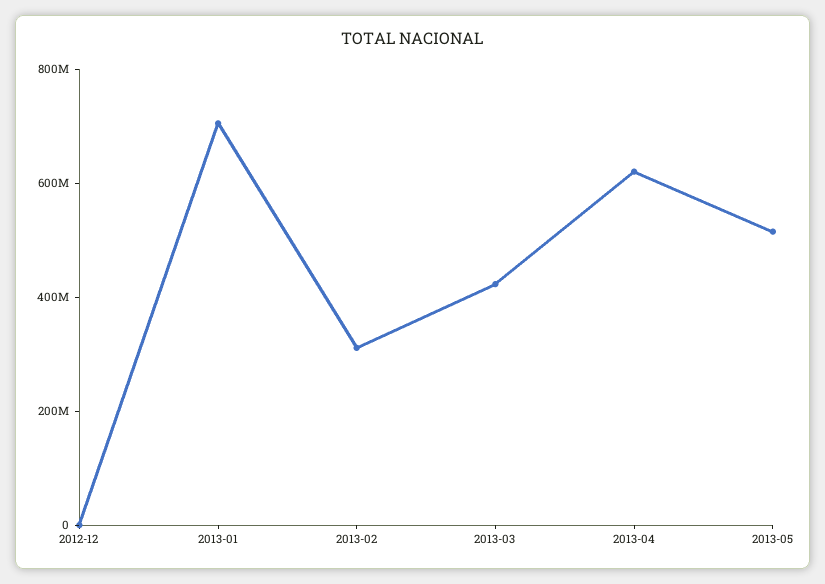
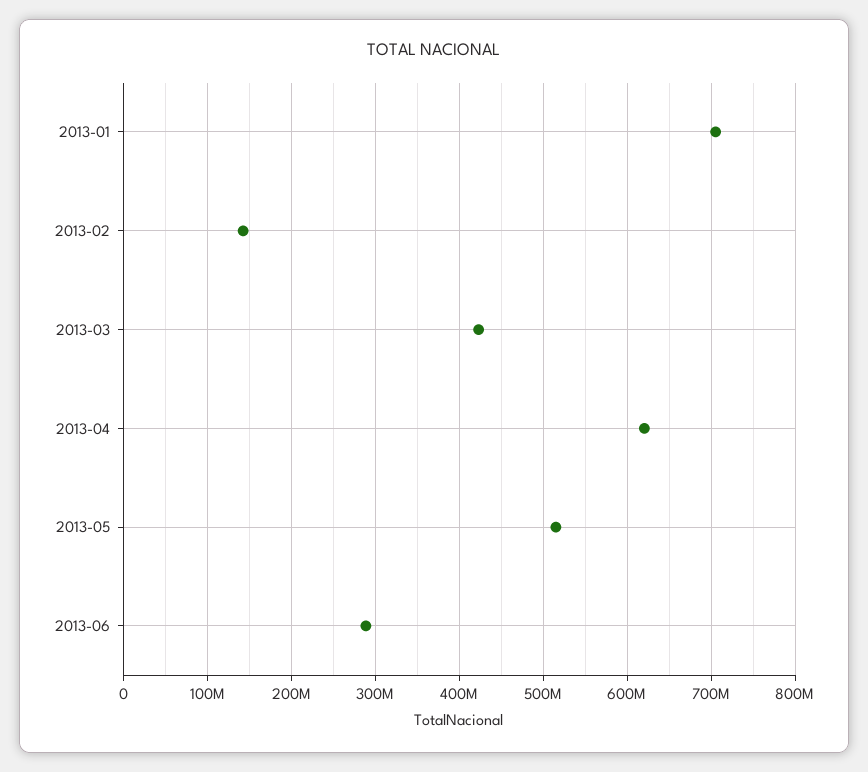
2012-12: 0 -> none
2013-02: 300000000 -> 140000000
2013-06: none -> 290000000

